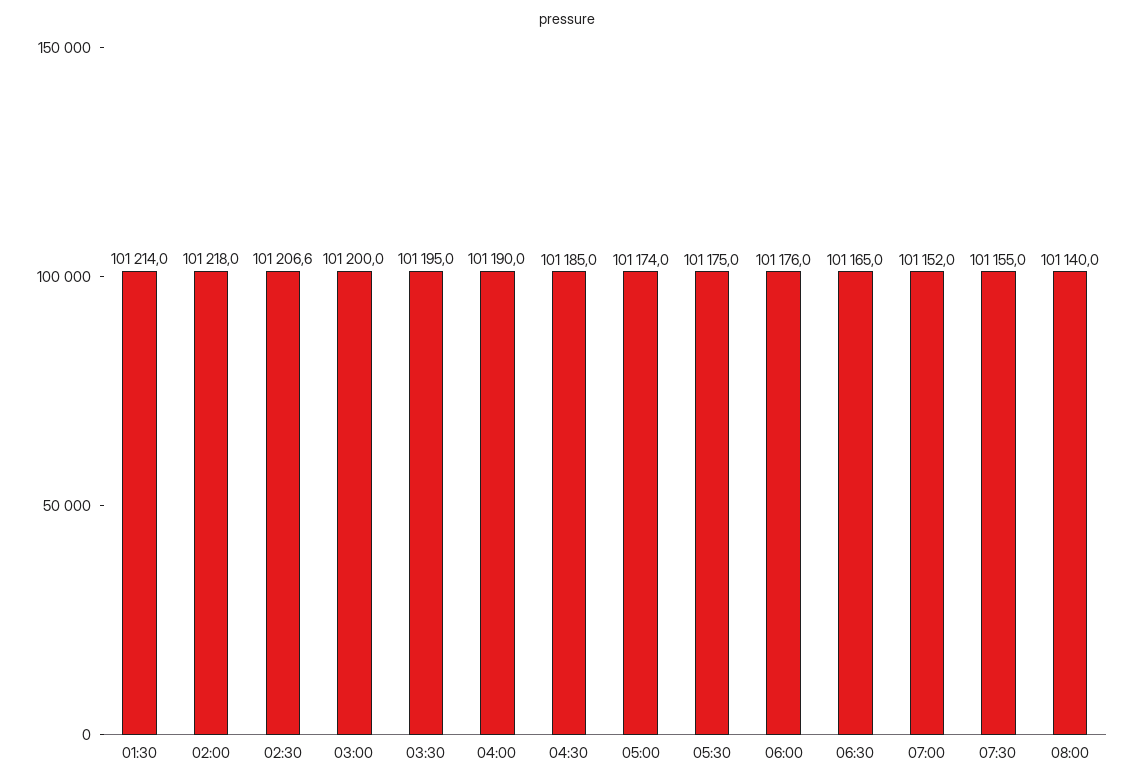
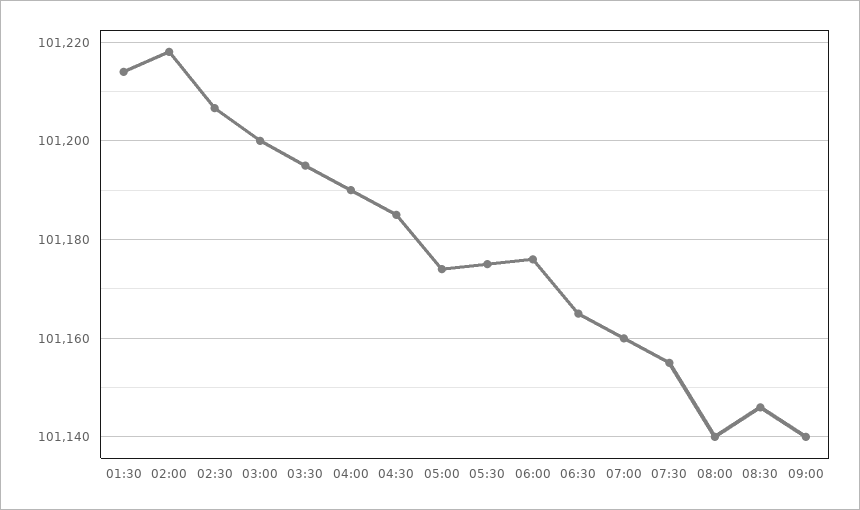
07:00: 101152 -> 101160
08:30: none -> 101146
09:00: none -> 101140

